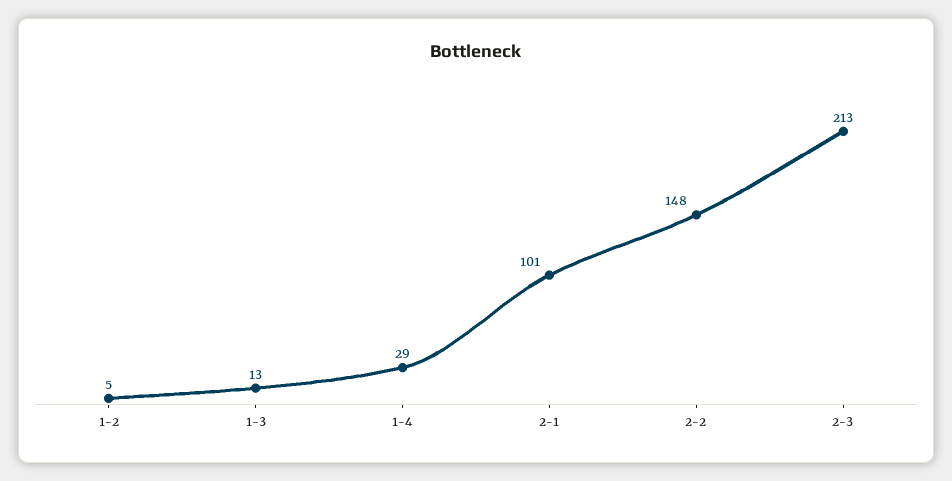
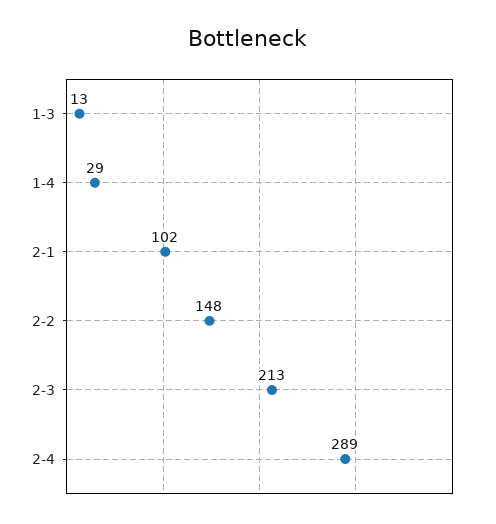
1-2: 5 -> none
2-1: 101 -> 102
2-4: none -> 289

